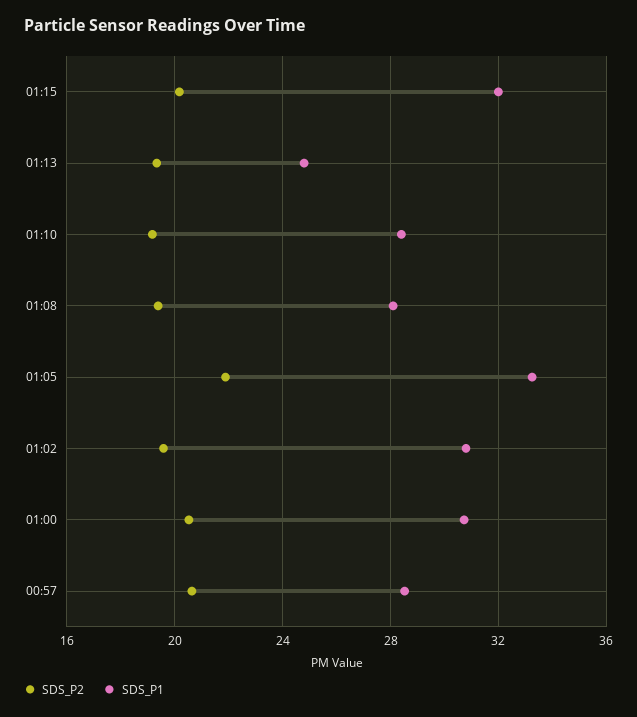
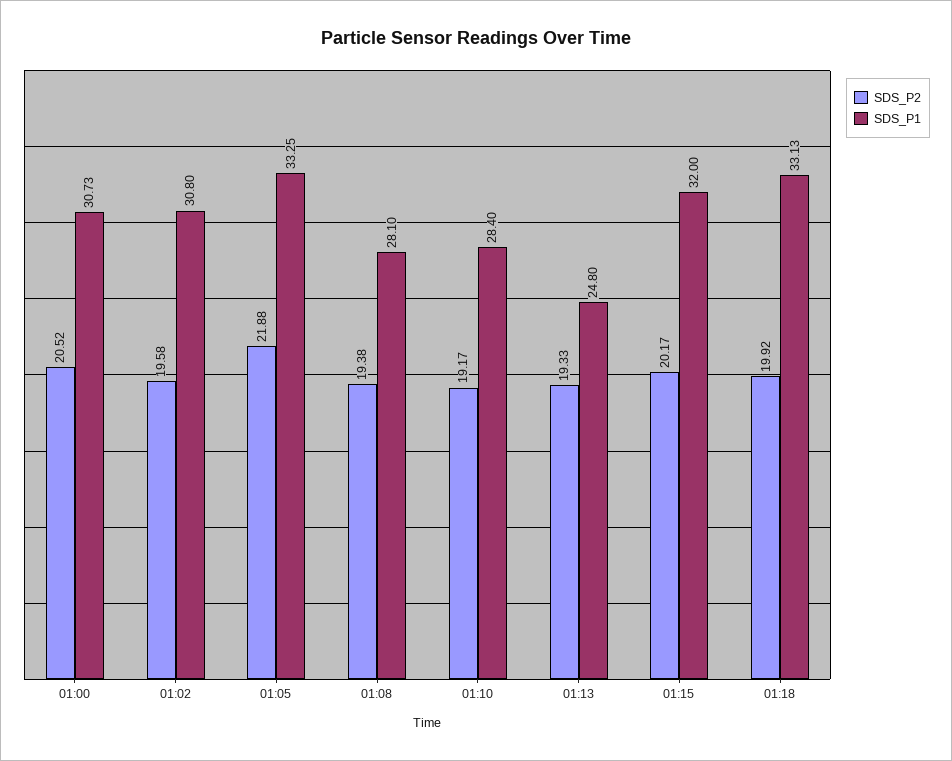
SDS_P2, 00:57: 20.5 -> none
SDS_P1, 00:57: 28.5 -> none
SDS_P2, 01:18: none -> 19.92
SDS_P1, 01:18: none -> 33.13

